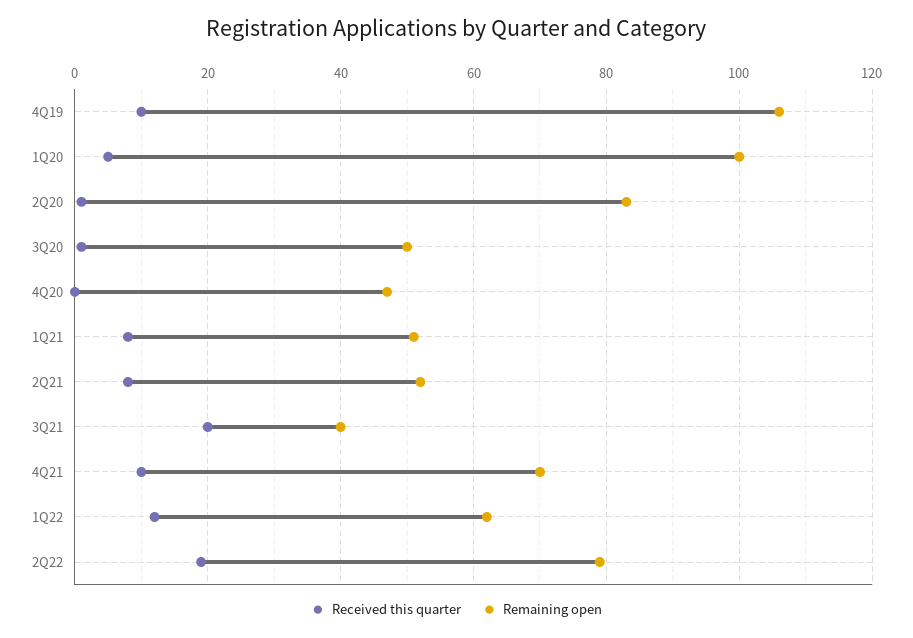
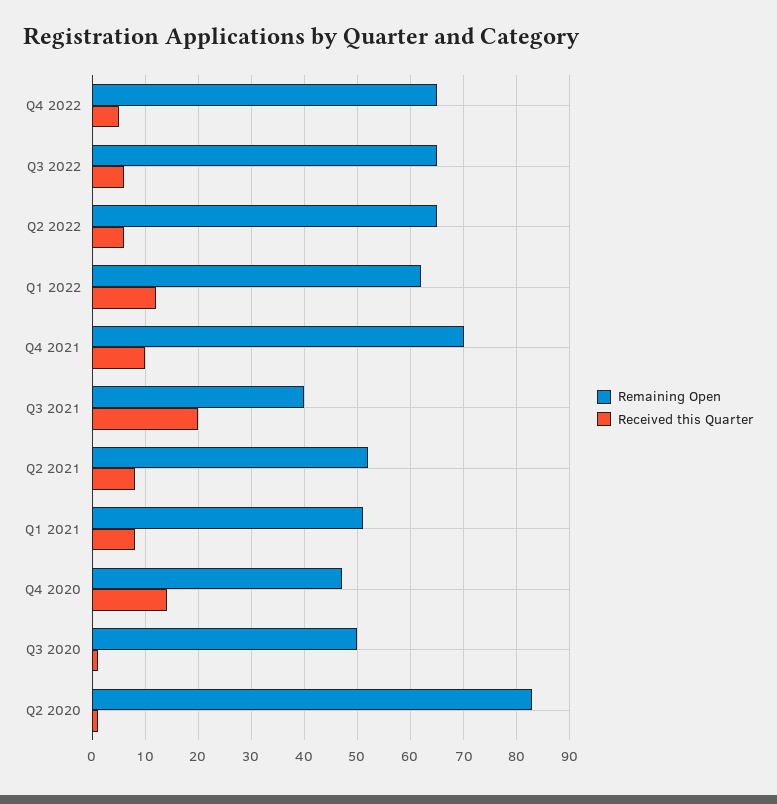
Received this quarter, 4Q19: 10 -> none
Remaining open, 4Q19: 105 -> none
Received this quarter, 1Q20: 5 -> none
Remaining open, 1Q20: 100 -> none
Received this quarter, 4Q20: 0 -> 15
Received this quarter, 2Q22: 20 -> 5
Remaining open, 2Q22: 80 -> 65
Remaining open, Q4 2022: none -> 65
Received this quarter, Q4 2022: none -> 5
Remaining open, Q3 2022: none -> 65
Received this quarter, Q3 2022: none -> 5

